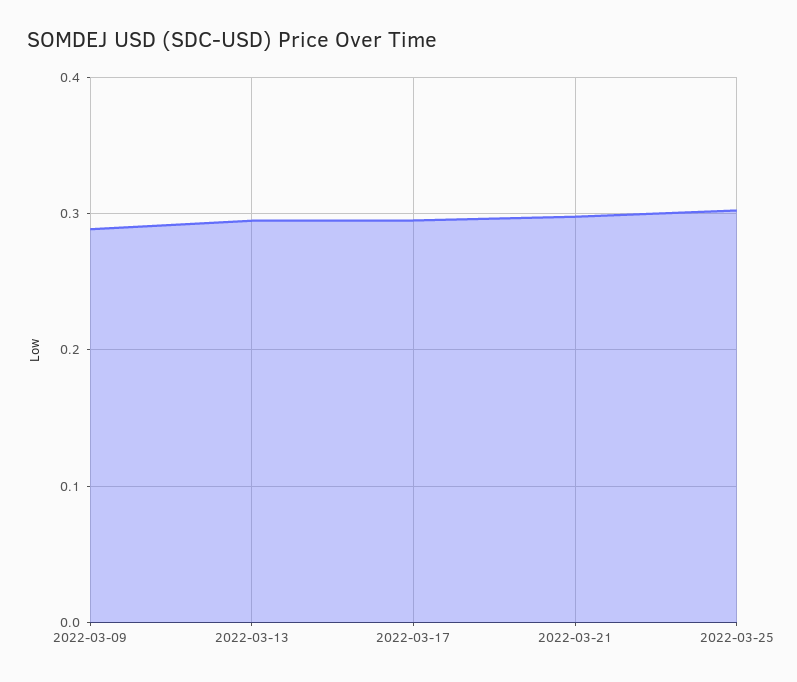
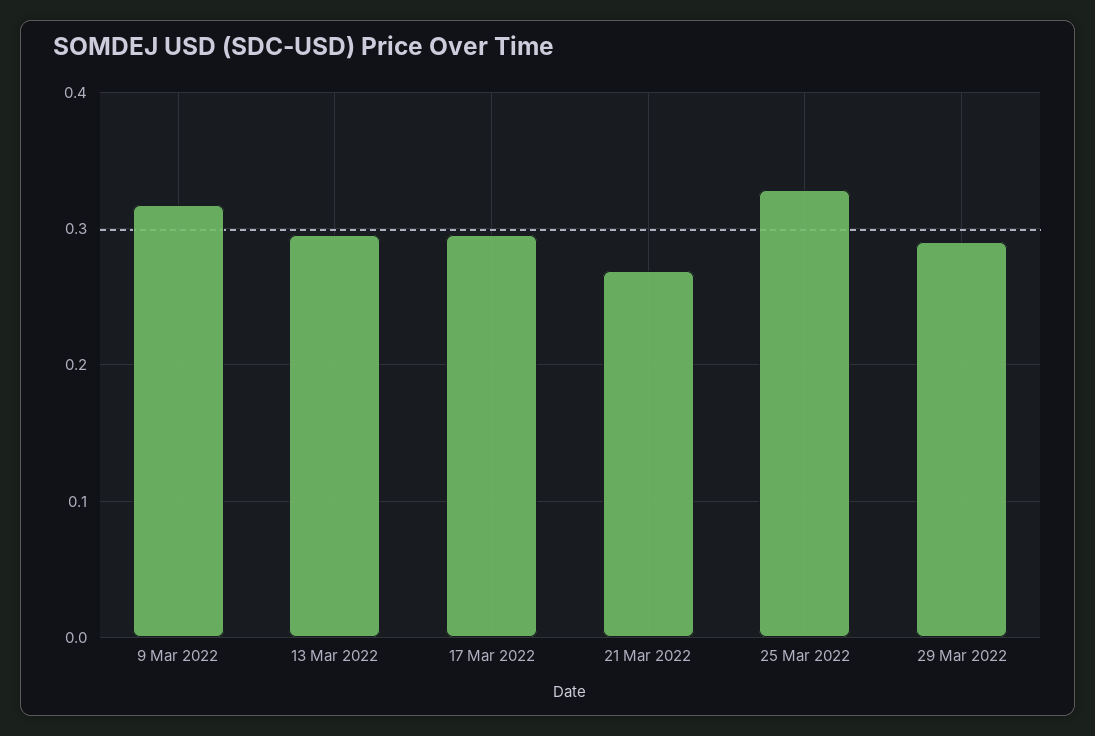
2022-03-09: 0.29 -> 0.32
2022-03-21: 0.3 -> 0.27
2022-03-25: 0.3 -> 0.33
29 Mar 2022: none -> 0.29

